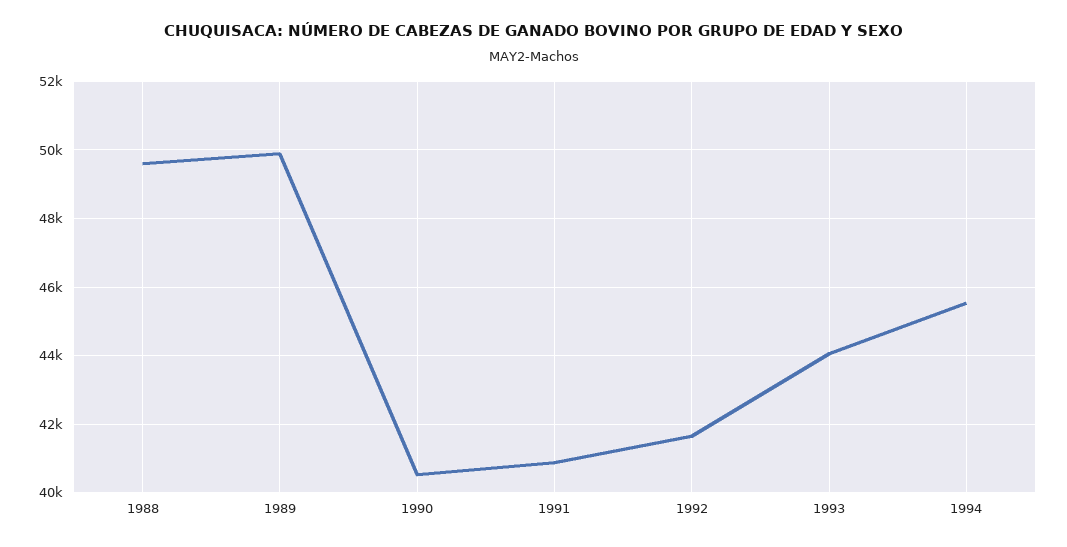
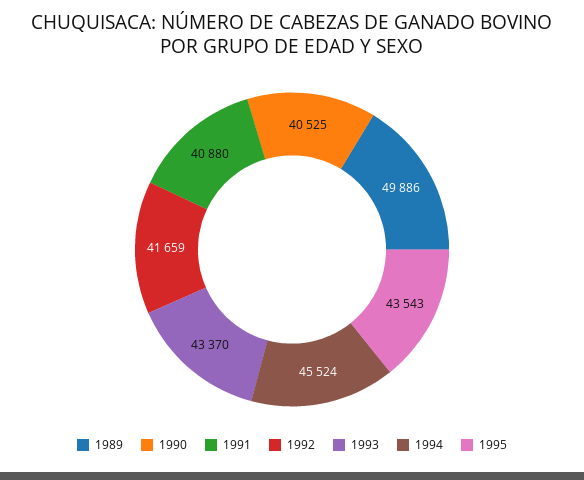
1988: 49600 -> none
1993: 44000 -> 43370
1995: none -> 43543

